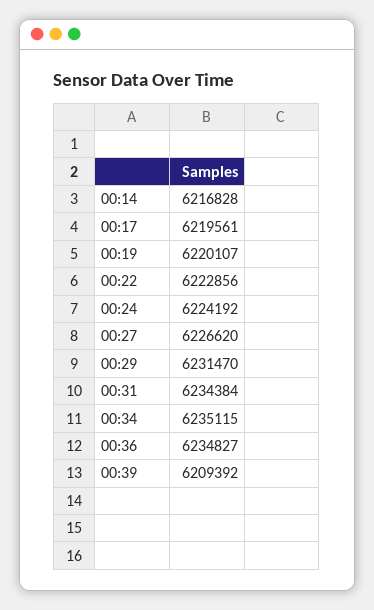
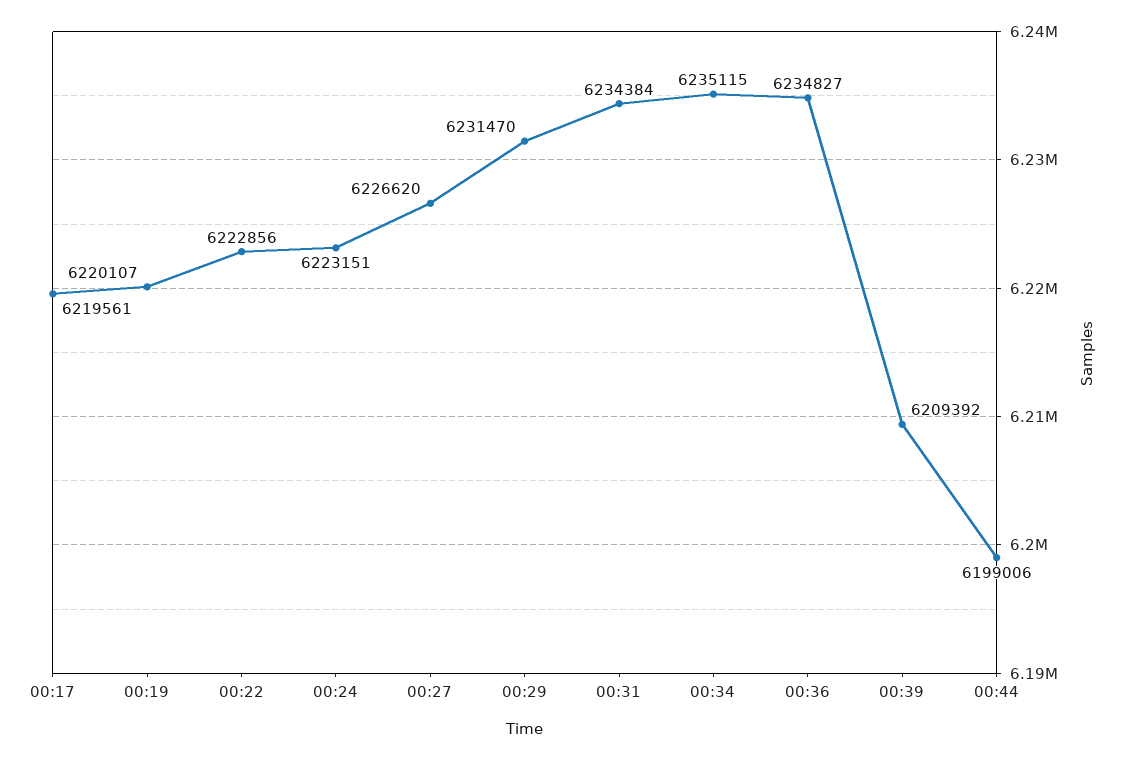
00:14: 6216828 -> none
00:24: 6224192 -> 6223151
00:44: none -> 6199006

